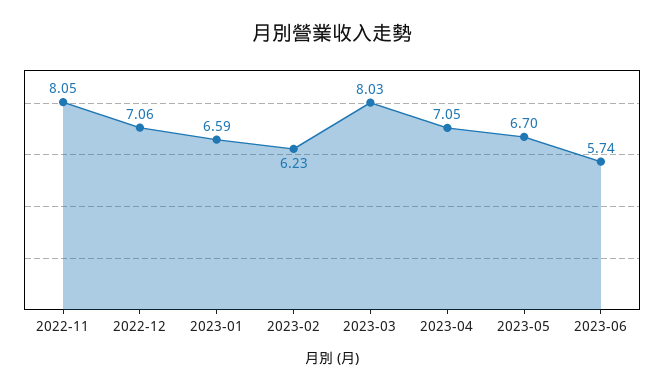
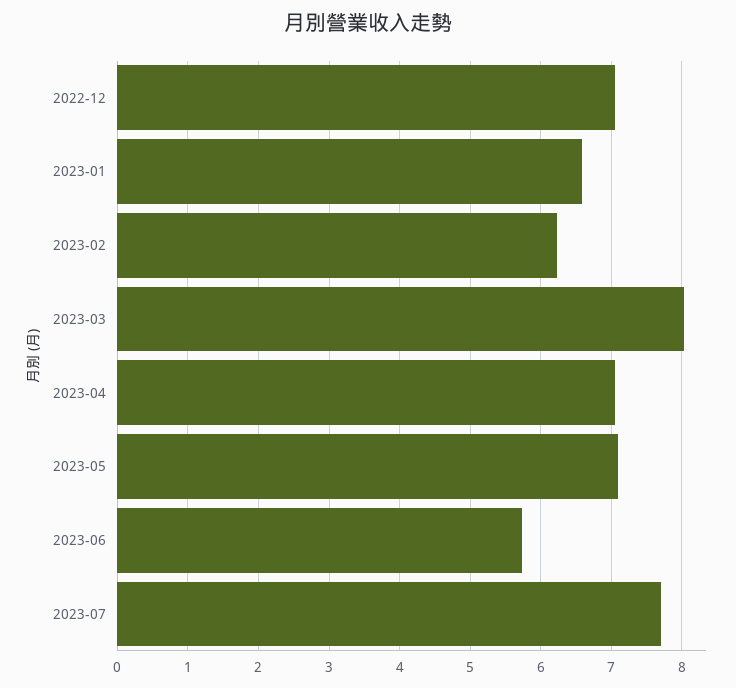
2022-11: 8.05 -> none
2023-05: 6.7 -> 7.1
2023-07: none -> 7.7

